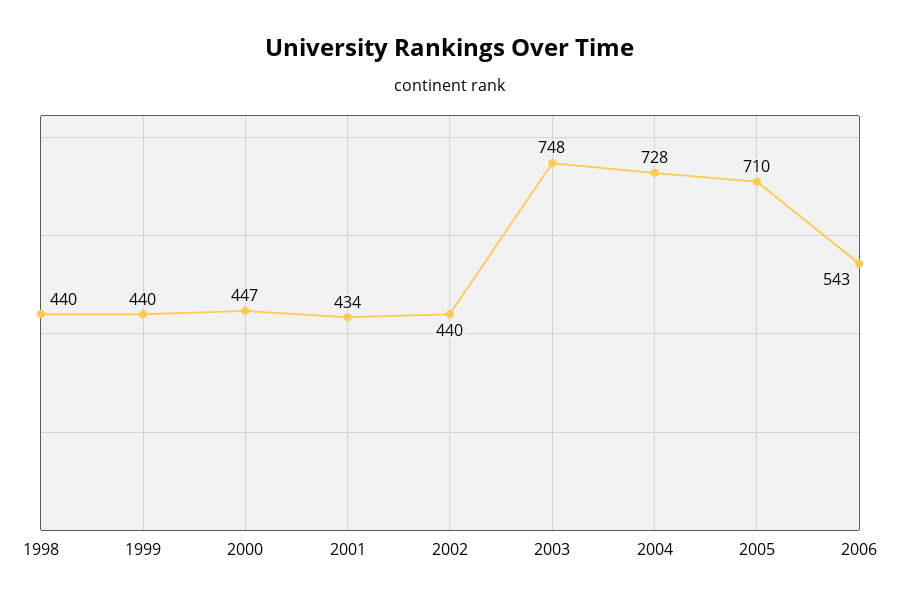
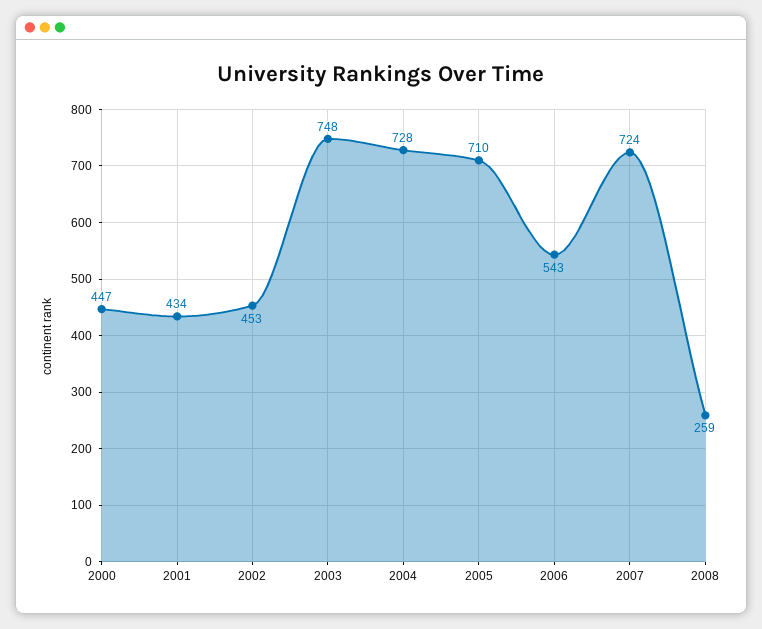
1998: 440 -> none
1999: 440 -> none
2002: 440 -> 453
2007: none -> 724
2008: none -> 259

